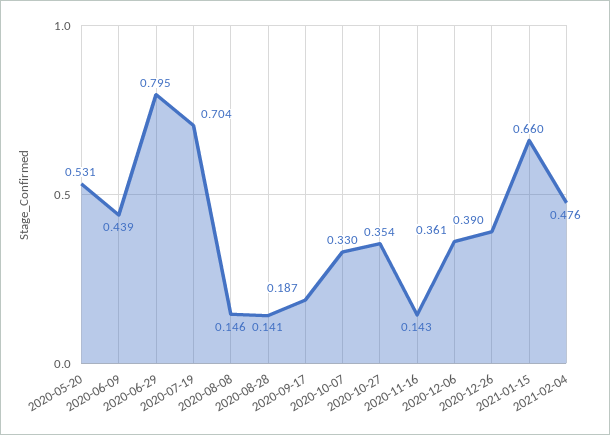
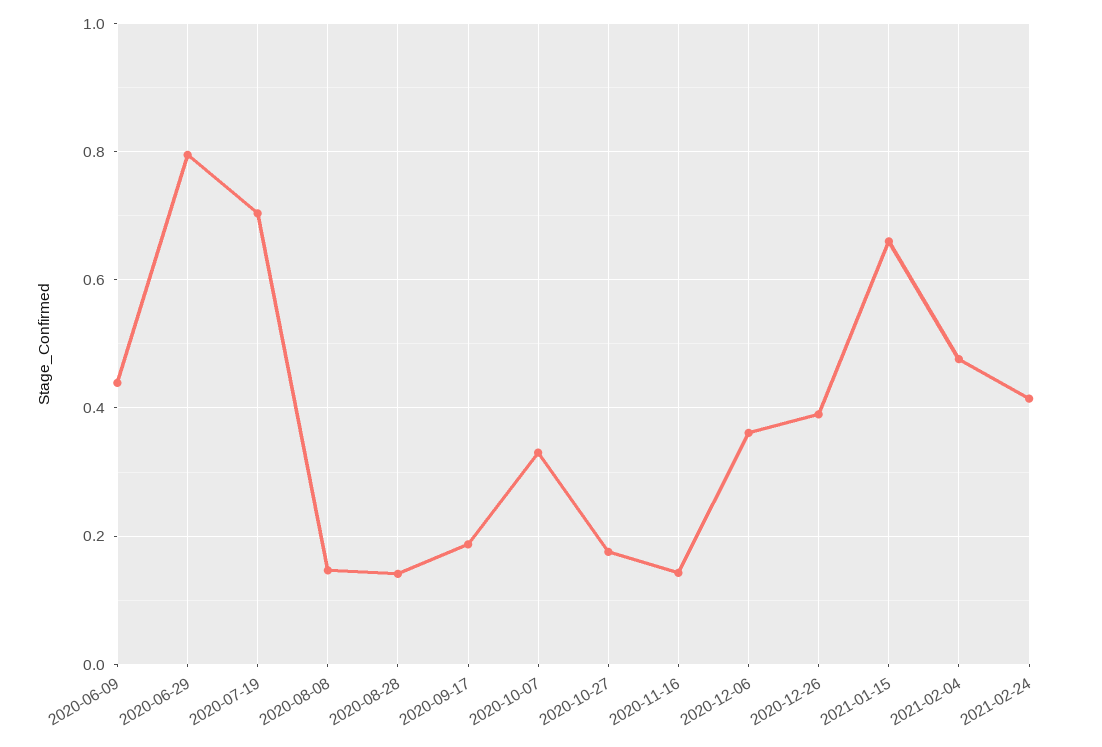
2020-05-20: 0.531 -> none
2020-10-27: 0.354 -> 0.18
2021-02-24: none -> 0.42

